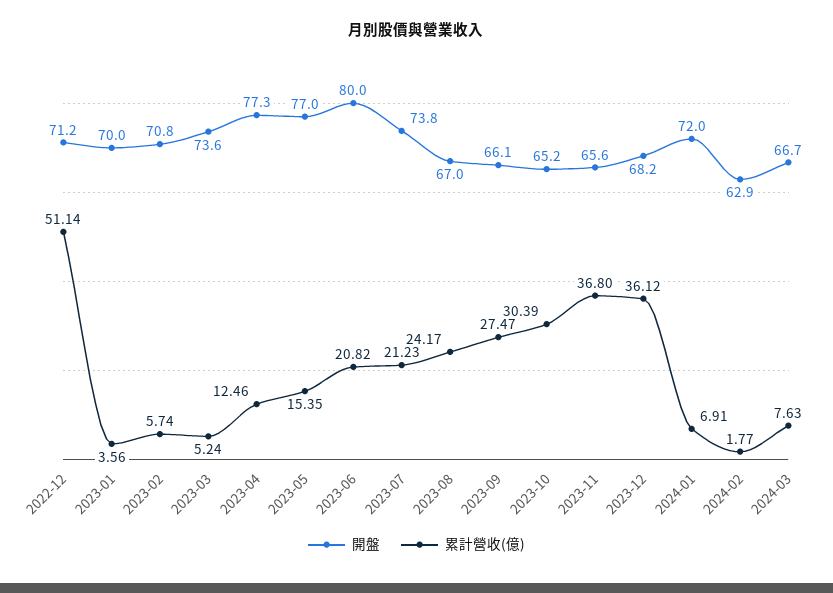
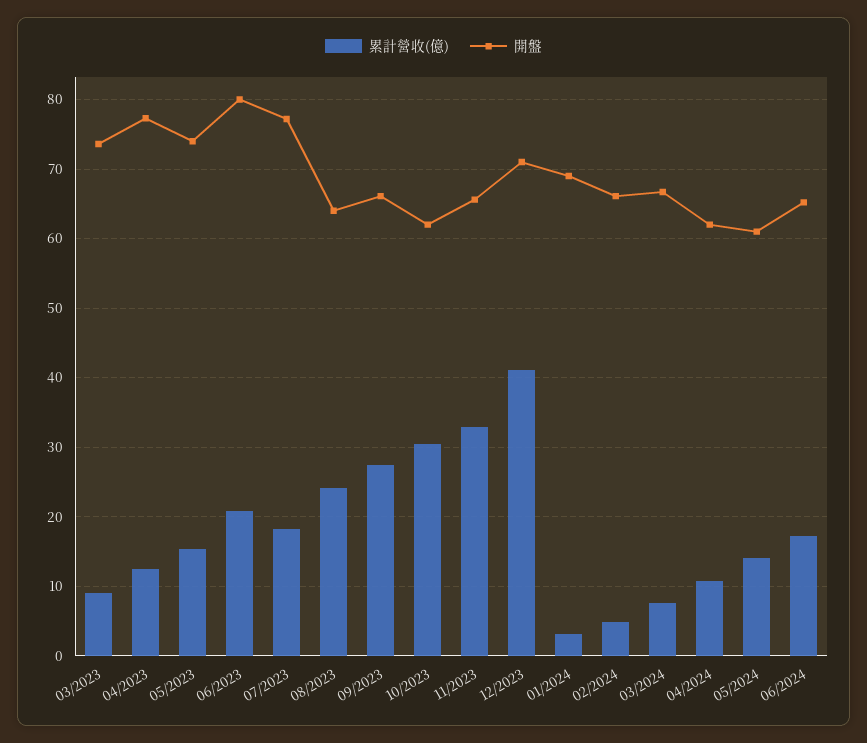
開盤, 2022-12: 71.2 -> none
累計營收(億), 2022-12: 51.14 -> none
開盤, 2023-01: 70 -> none
累計營收(億), 2023-01: 3.56 -> none
開盤, 2023-02: 70.8 -> none
累計營收(億), 2023-02: 5.74 -> none
累計營收(億), 2023-03: 5.24 -> 9
開盤, 2023-05: 77 -> 74
開盤, 2023-07: 73.8 -> 77
累計營收(億), 2023-07: 21.23 -> 18
開盤, 2023-08: 67 -> 64
開盤, 2023-10: 65.2 -> 62
累計營收(億), 2023-11: 36.8 -> 33
開盤, 2023-12: 68.2 -> 71
累計營收(億), 2023-12: 36.12 -> 41
開盤, 2024-01: 72 -> 69
累計營收(億), 2024-01: 6.91 -> 3
開盤, 2024-02: 62.9 -> 66
累計營收(億), 2024-02: 1.77 -> 5
累計營收(億), 04/2024: none -> 11
開盤, 04/2024: none -> 62
累計營收(億), 05/2024: none -> 14
開盤, 05/2024: none -> 61
累計營收(億), 06/2024: none -> 17
開盤, 06/2024: none -> 65

